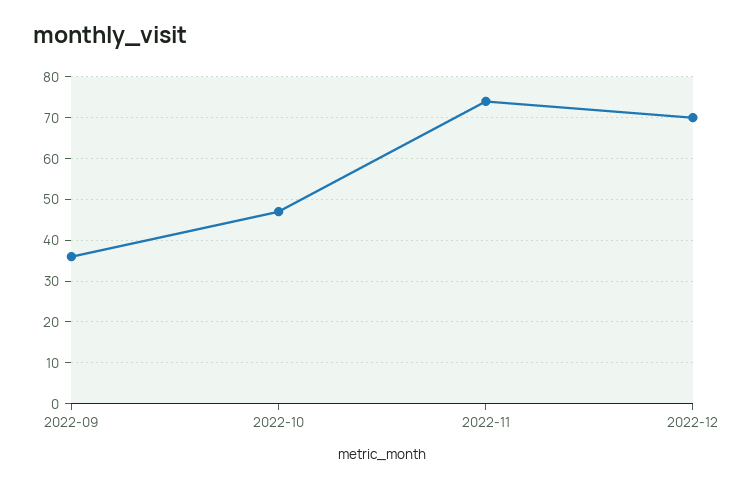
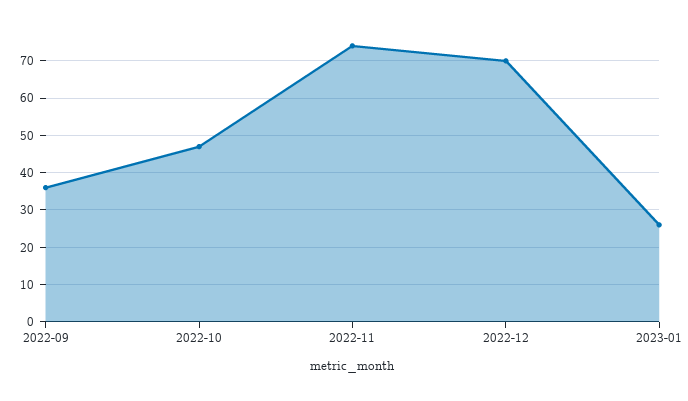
2023-01: none -> 25

